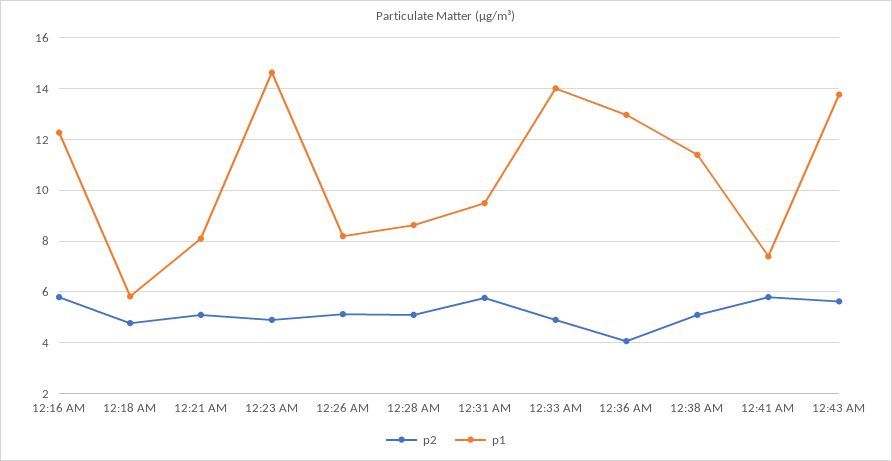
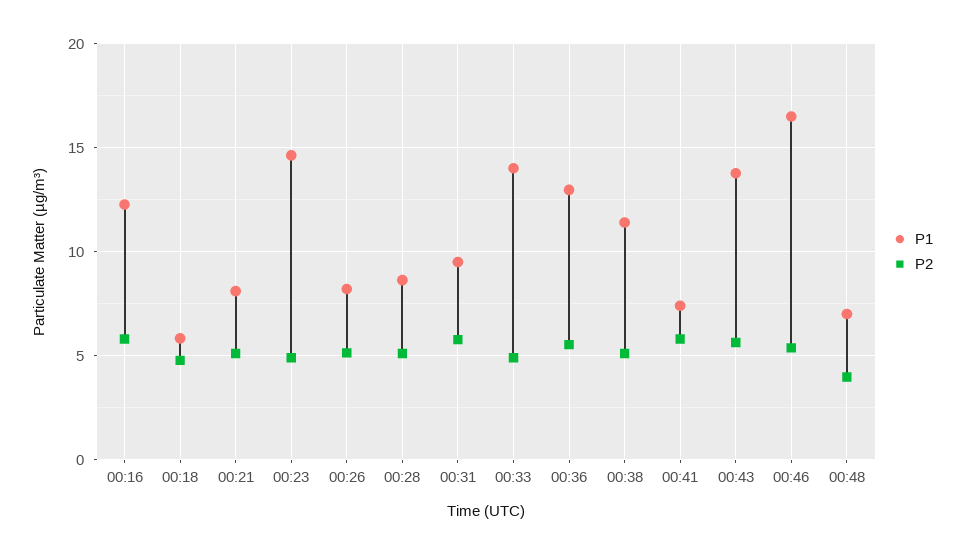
p2, 12:36 AM: 4 -> 5.5
p1, 00:46: none -> 16.5
p2, 00:46: none -> 5.5
p1, 00:48: none -> 7
p2, 00:48: none -> 4

